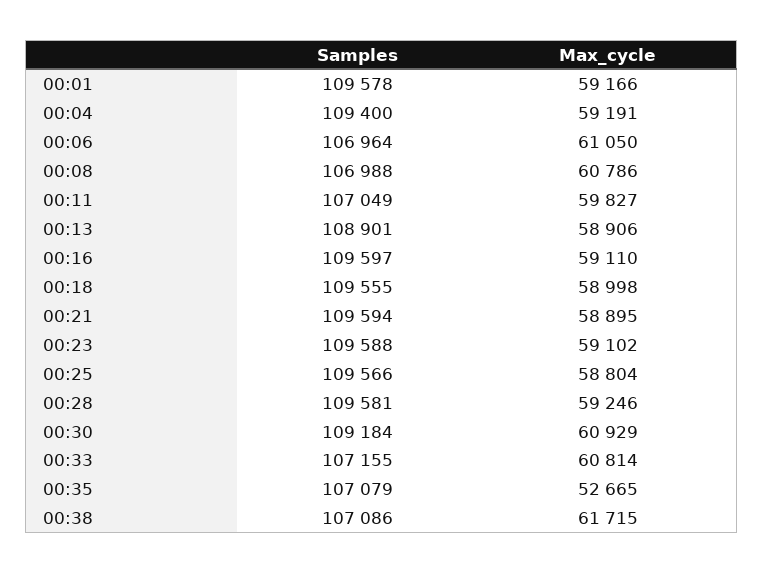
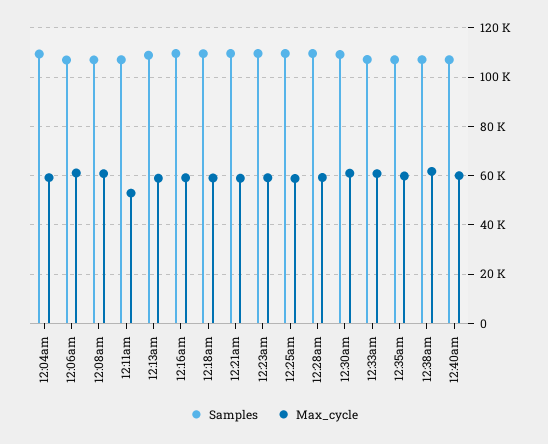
Samples, 00:01: 109578 -> none
Max_cycle, 00:01: 59166 -> none
Max_cycle, 00:11: 59827 -> 52500
Max_cycle, 00:35: 52665 -> 60000
Samples, 12:40am: none -> 107500
Max_cycle, 12:40am: none -> 60000

